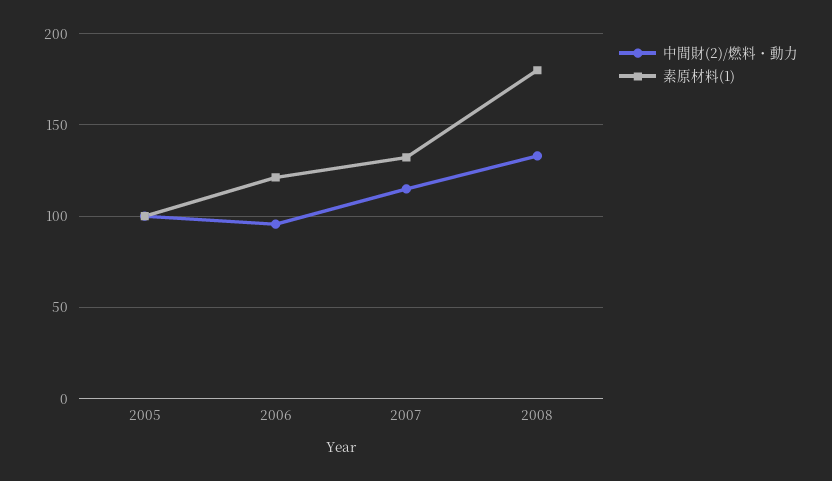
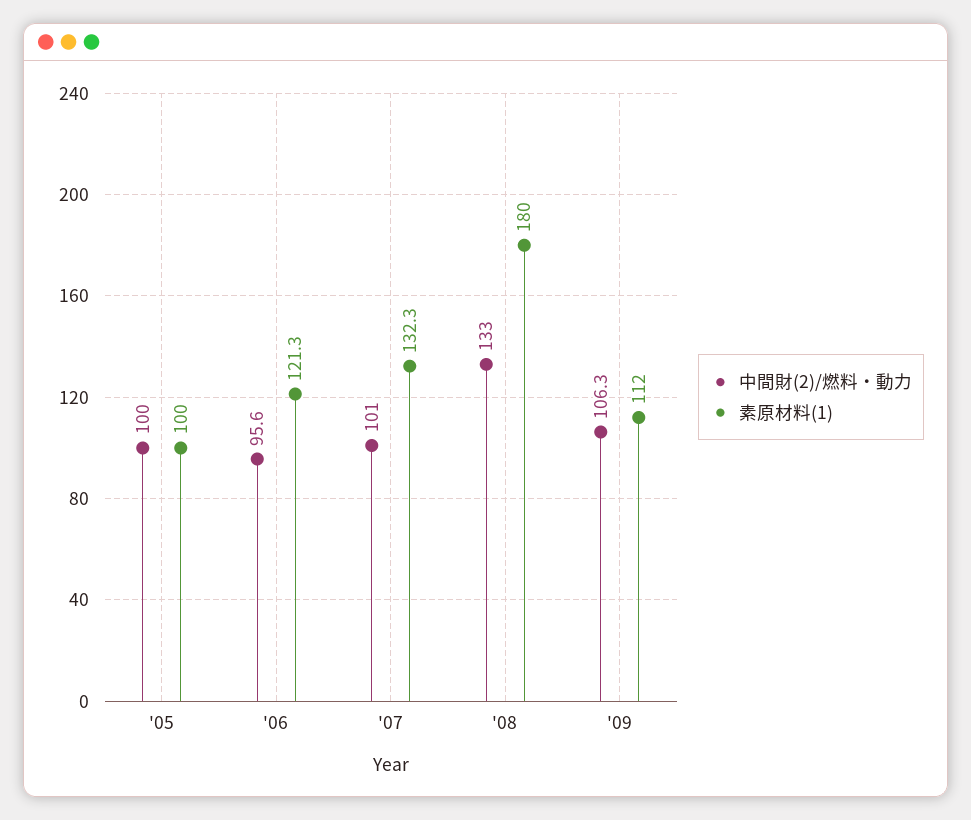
中間財(2)/燃料・動力, 2007: 115 -> 101
中間財(2)/燃料・動力, '09: none -> 106.3
素原材料(1), '09: none -> 112

